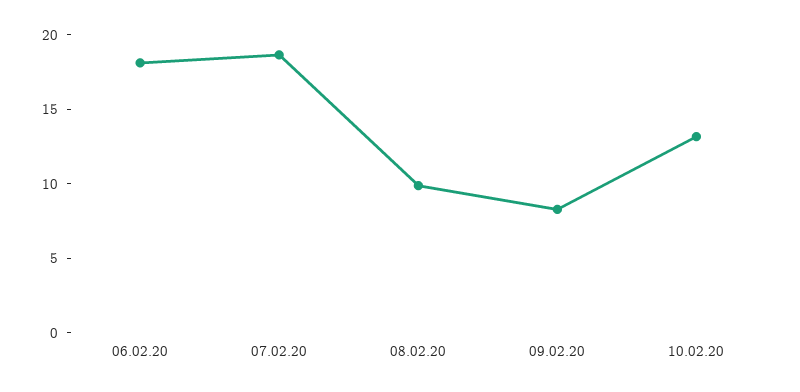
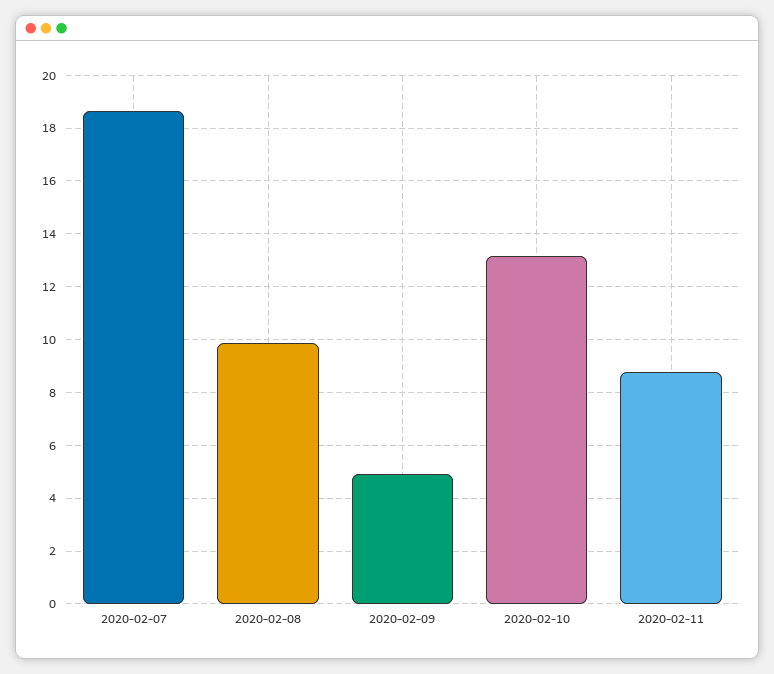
06.02.20: 18 -> none
09.02.20: 8 -> 5
2020-02-11: none -> 8.75

